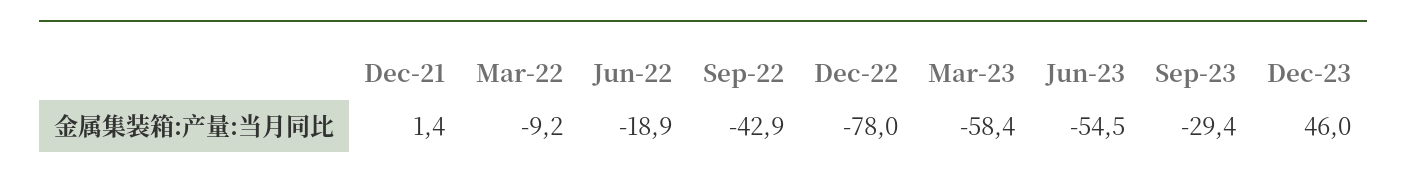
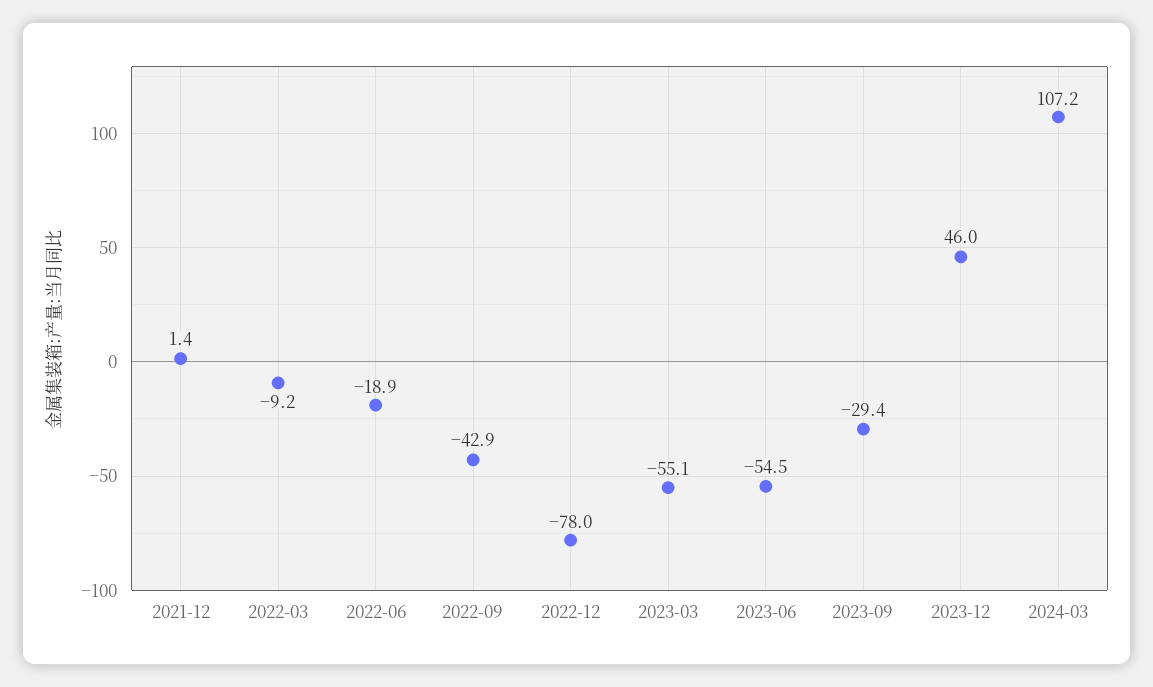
Mar-23: -58.4 -> -55.1
2024-03: none -> 107.2

